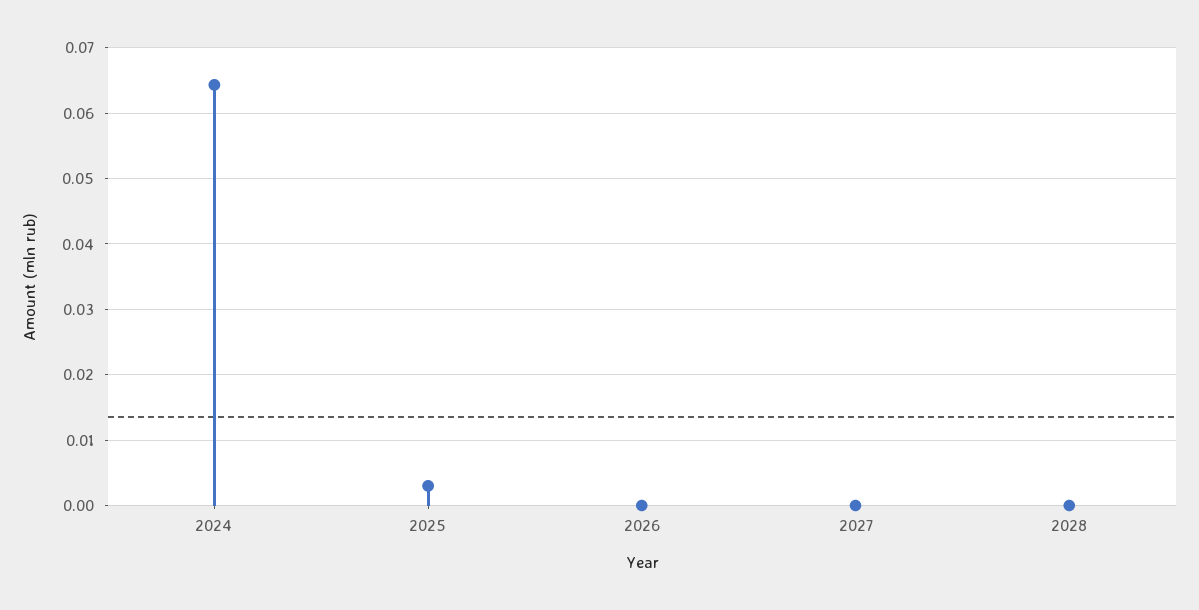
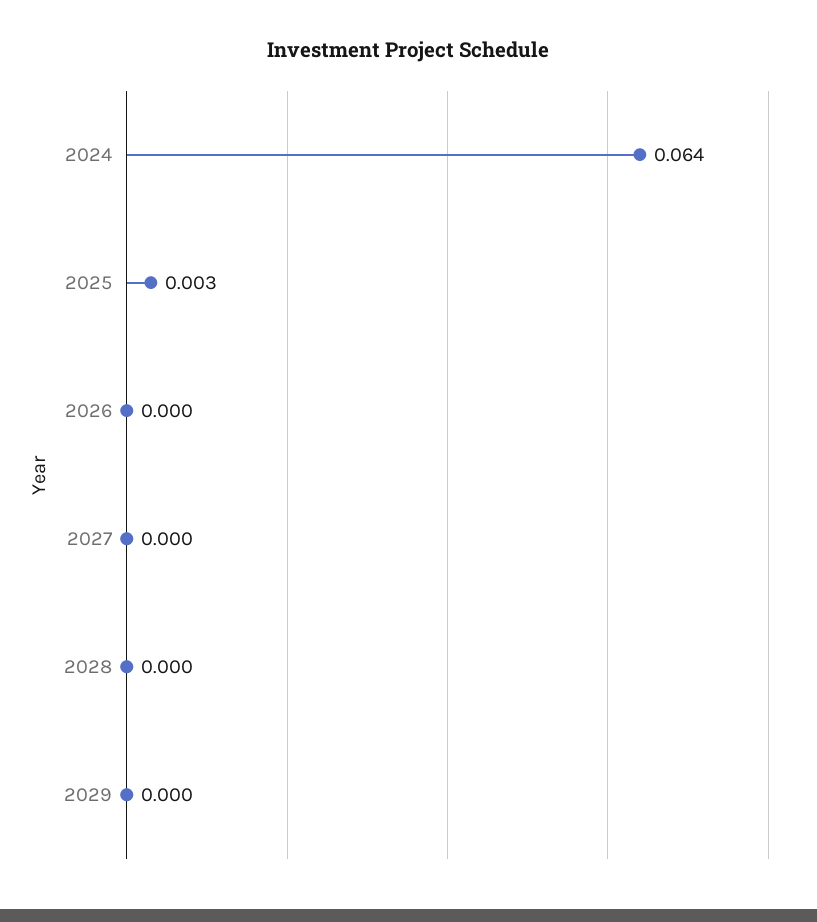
2029: none -> 0

